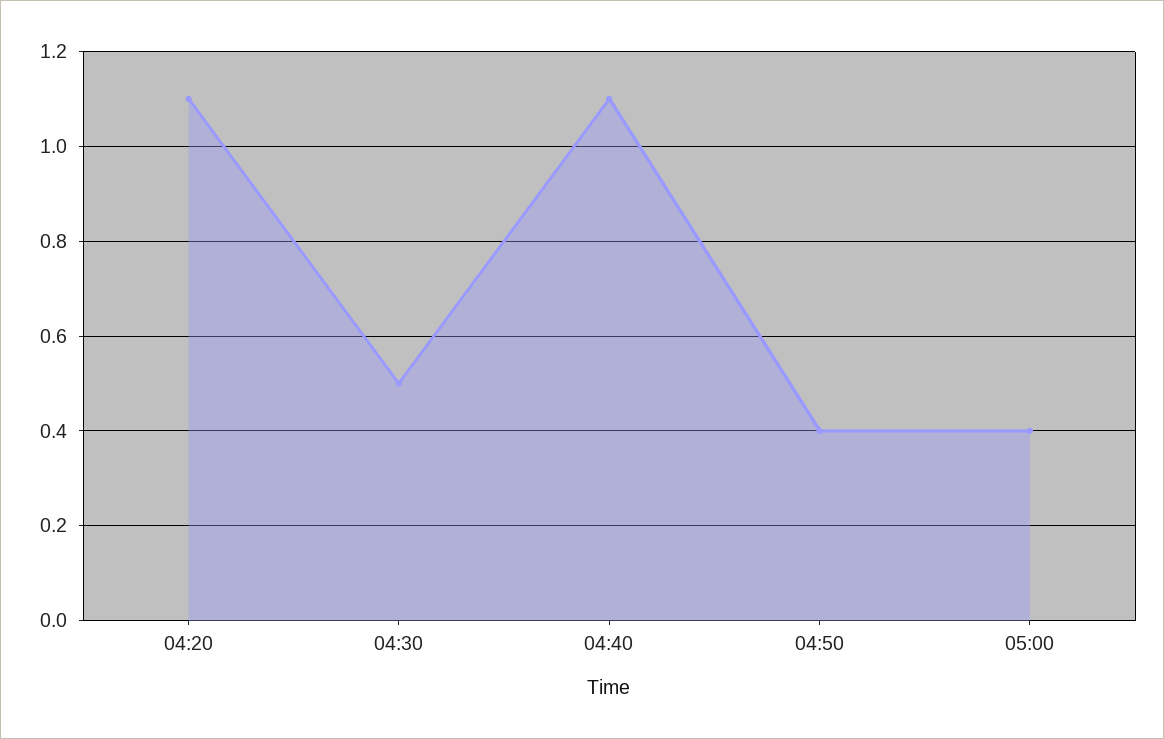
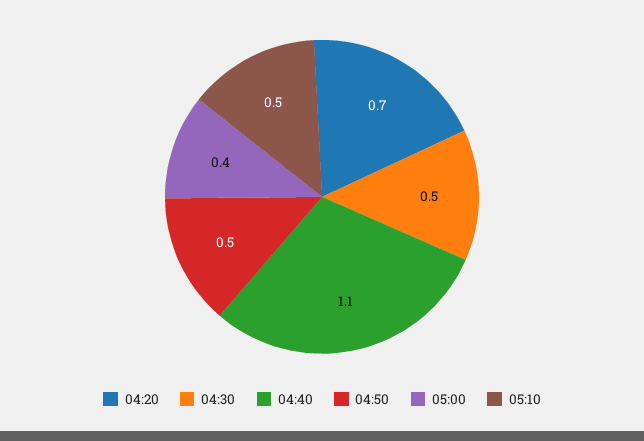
04:20: 1.1 -> 0.7
04:50: 0.4 -> 0.5
05:10: none -> 0.5

